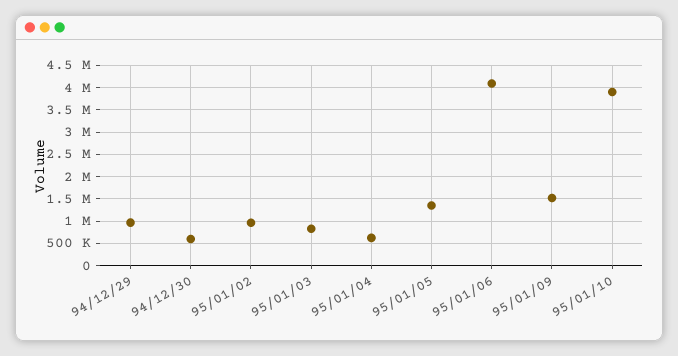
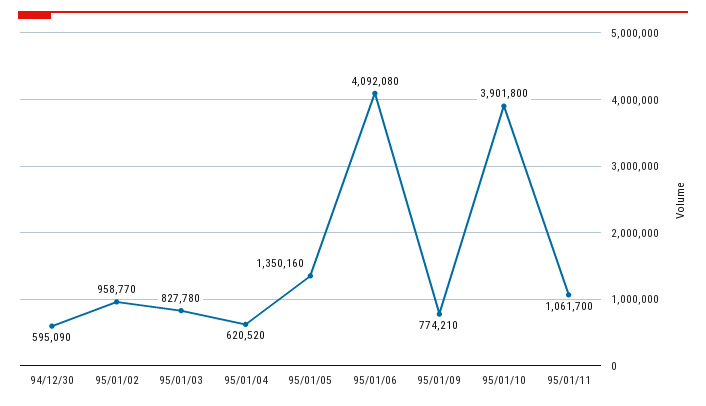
94/12/29: 1000000 -> none
95/01/09: 1500000 -> 774210
95/01/11: none -> 1061700

